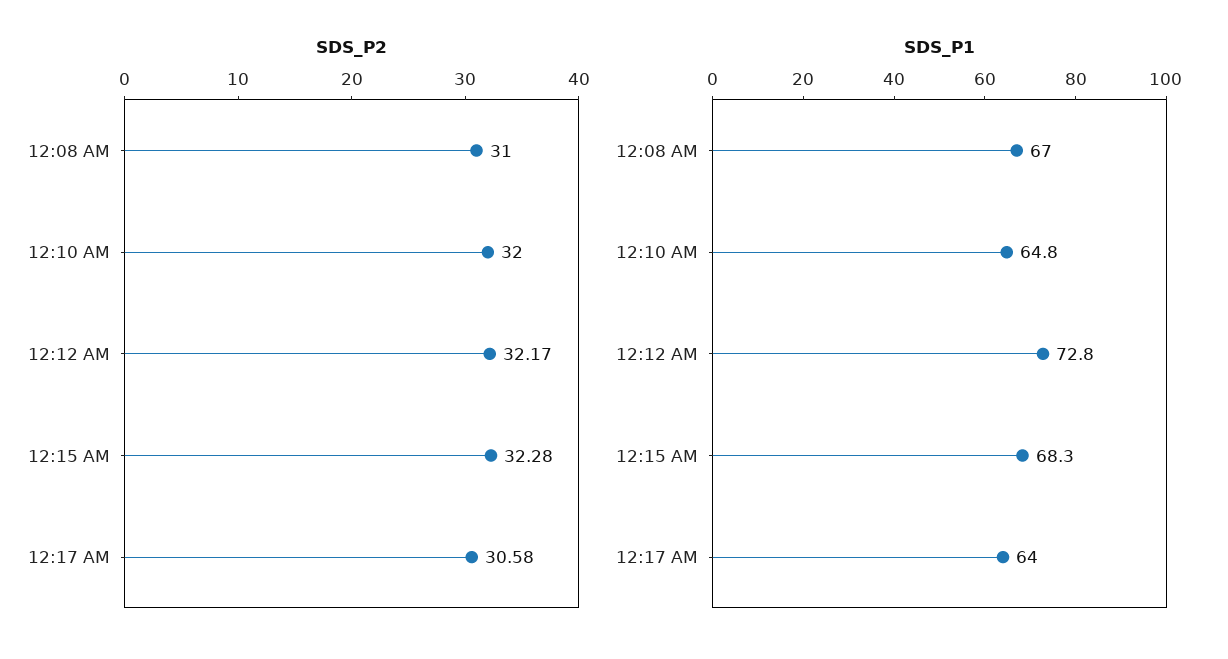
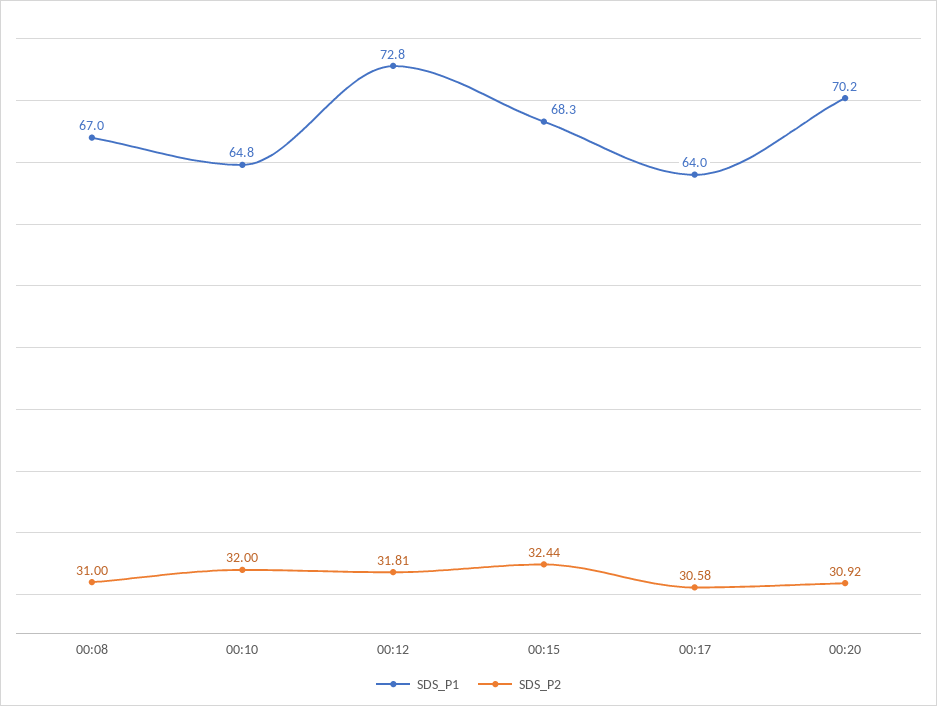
SDS_P2, 12:12 AM: 32.17 -> 31.81
SDS_P2, 12:15 AM: 32.28 -> 32.44
SDS_P1, 00:20: none -> 70.2
SDS_P2, 00:20: none -> 30.92

